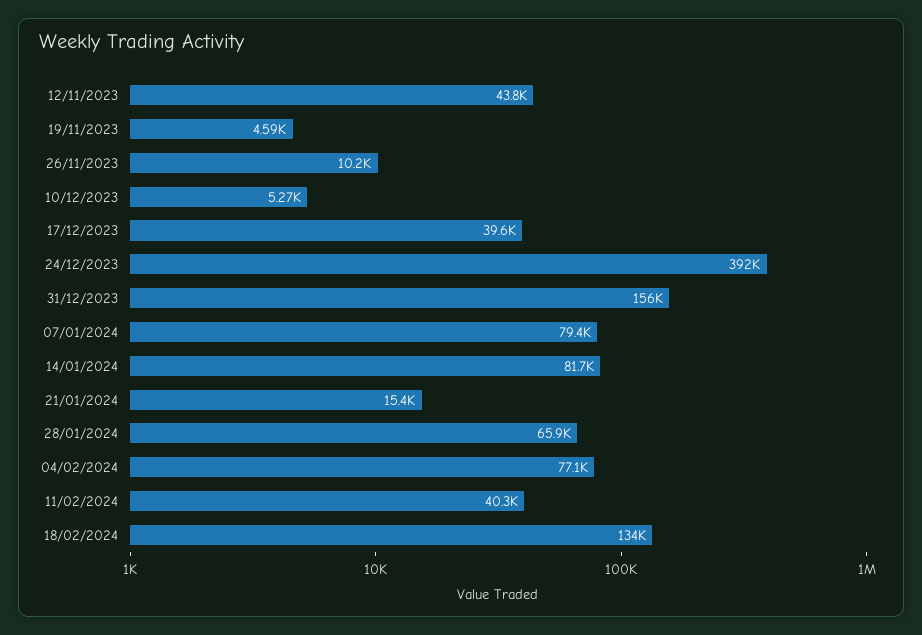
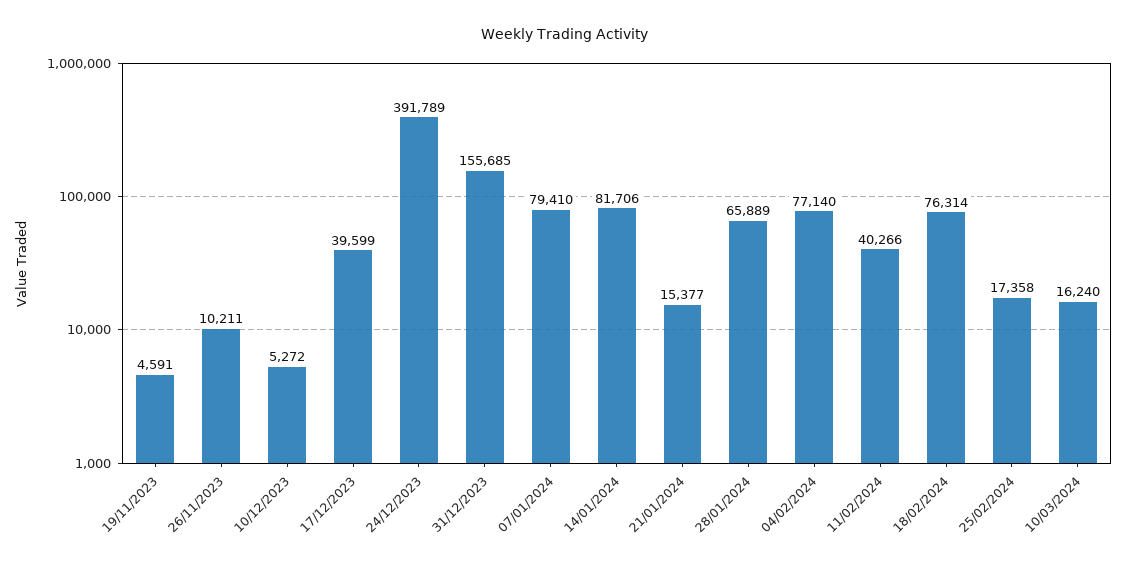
12/11/2023: 43800 -> none
18/02/2024: 134000 -> 76314
25/02/2024: none -> 17358
10/03/2024: none -> 16240

